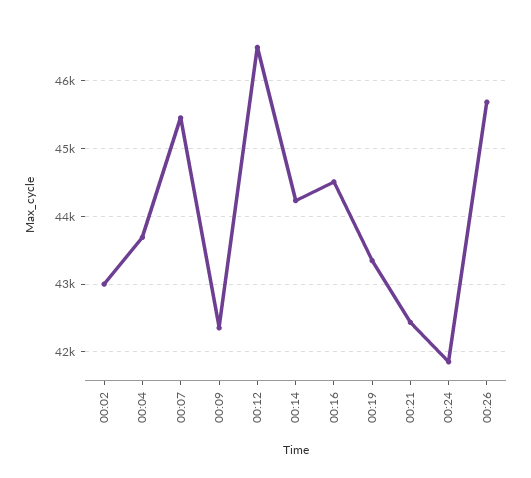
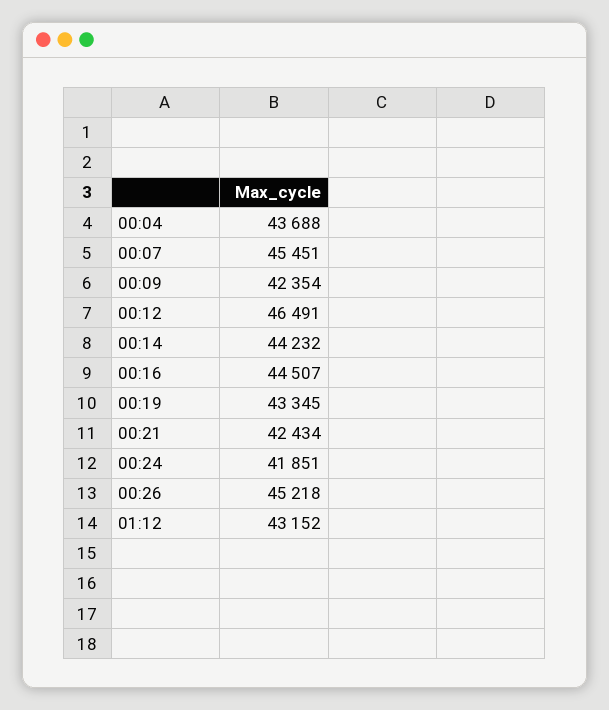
00:02: 43000 -> none
00:26: 45700 -> 45218
01:12: none -> 43152

